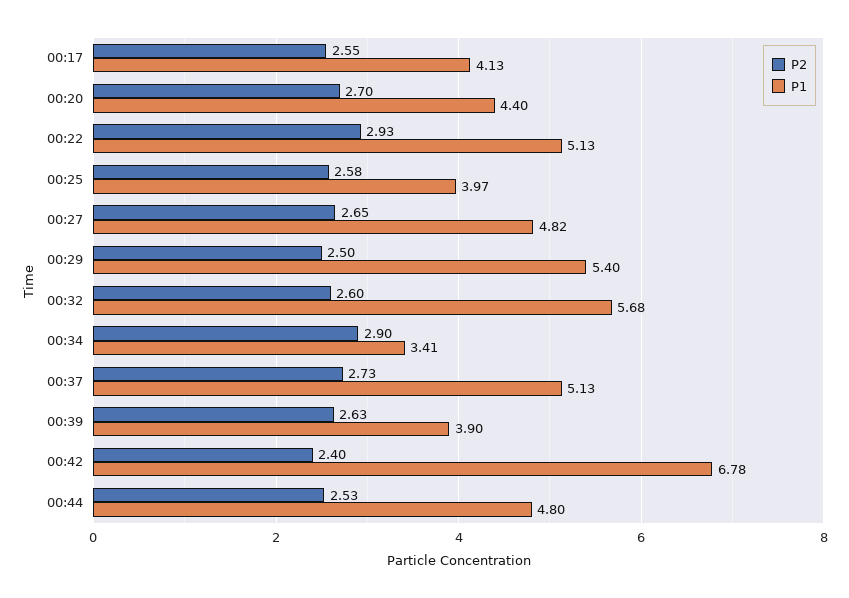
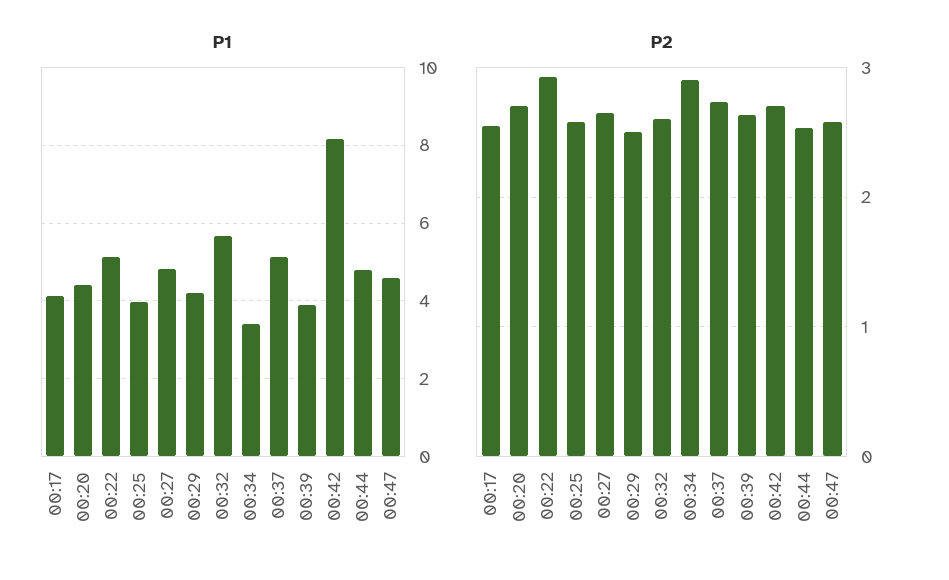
P1, 00:29: 5.4 -> 4.2
P2, 00:42: 2.4 -> 2.7
P1, 00:42: 6.78 -> 8.2
P1, 00:47: none -> 4.6
P2, 00:47: none -> 2.6

